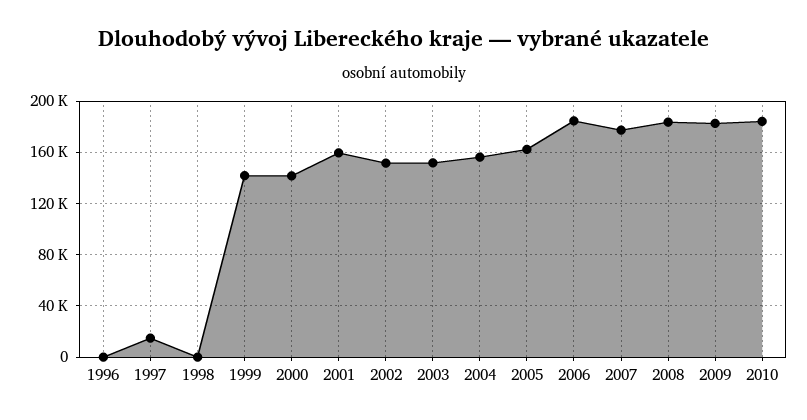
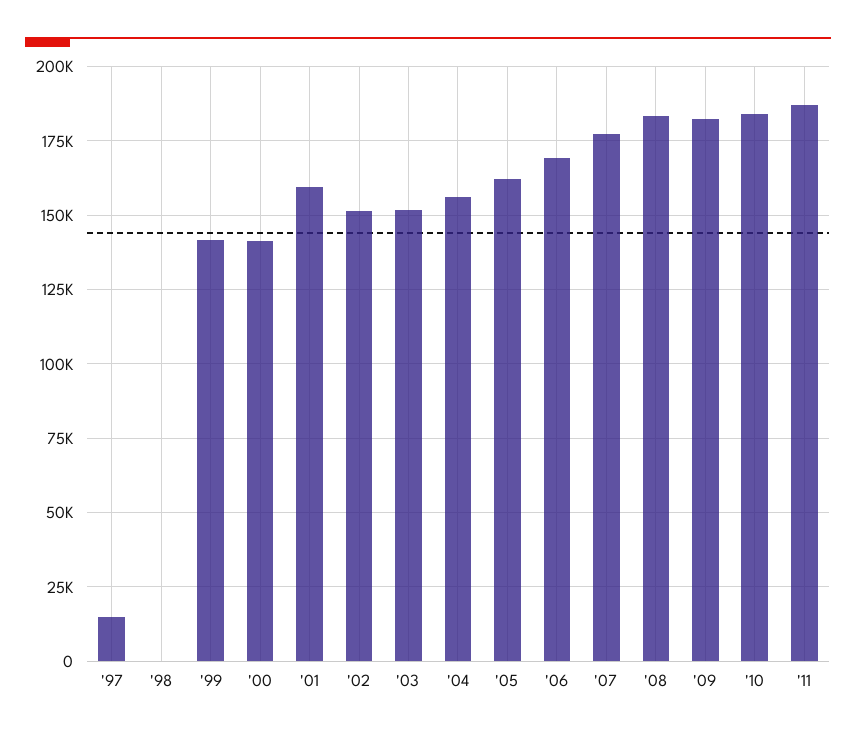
1996: 0 -> none
2006: 185000 -> 170000
'11: none -> 187500

